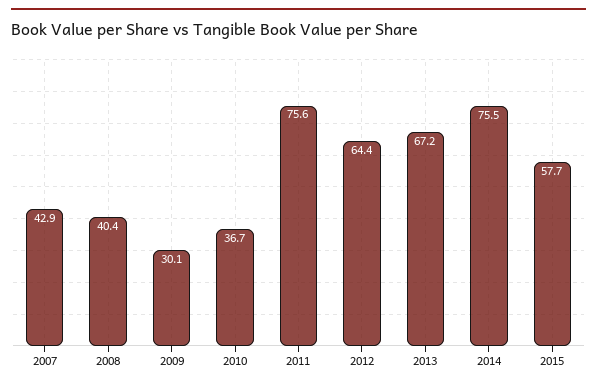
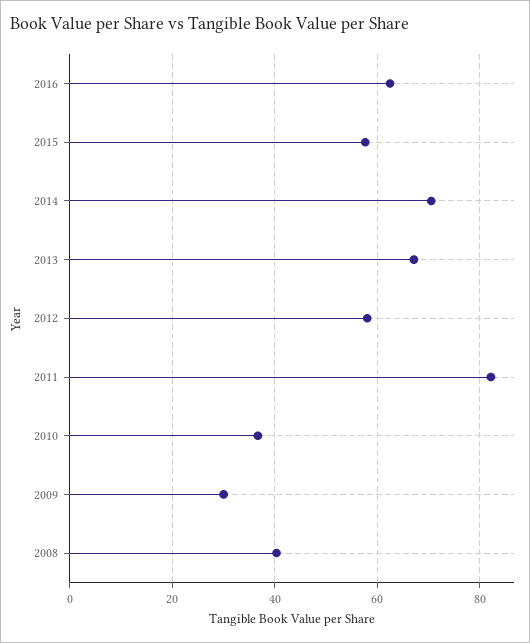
2007: 42.9 -> none
2011: 75.6 -> 82
2012: 64.4 -> 58
2014: 75.5 -> 70
2016: none -> 62

